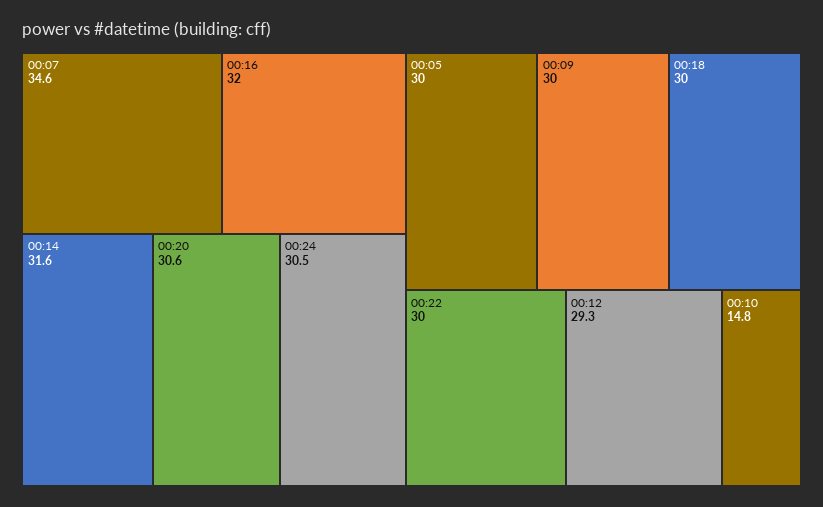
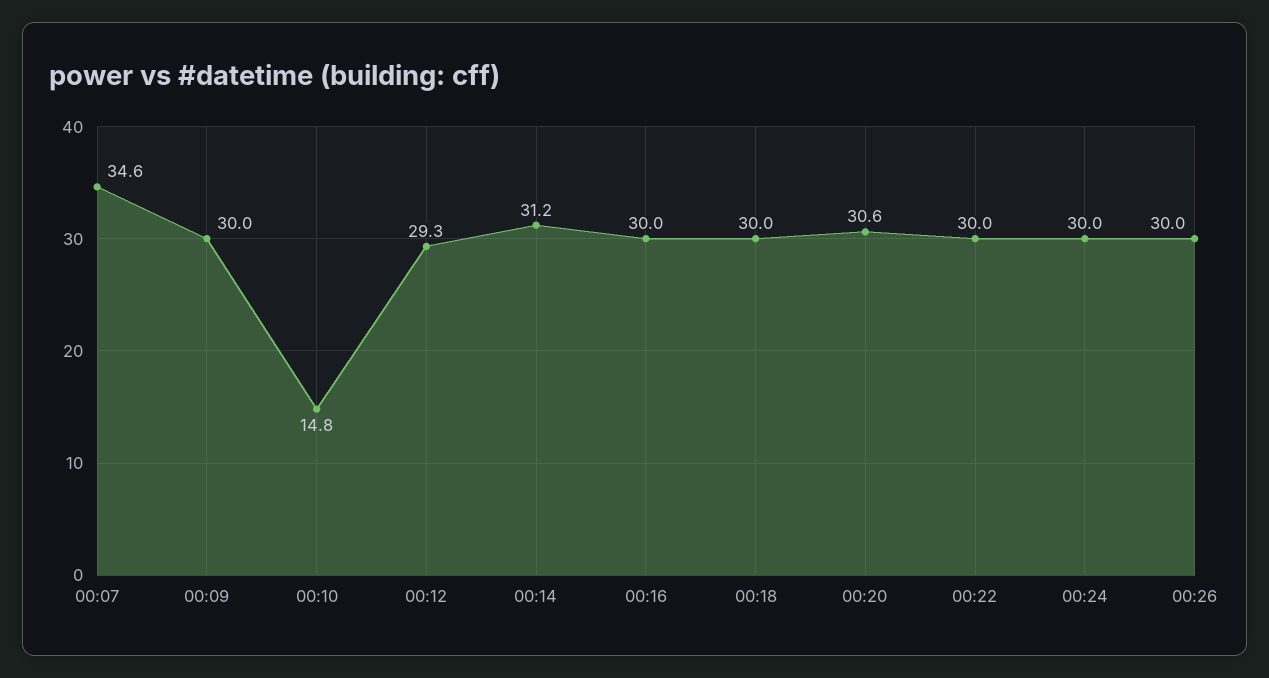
00:16: 32 -> 30
00:14: 31.6 -> 31.2
00:24: 30.5 -> 30
00:05: 30 -> none
00:26: none -> 30

